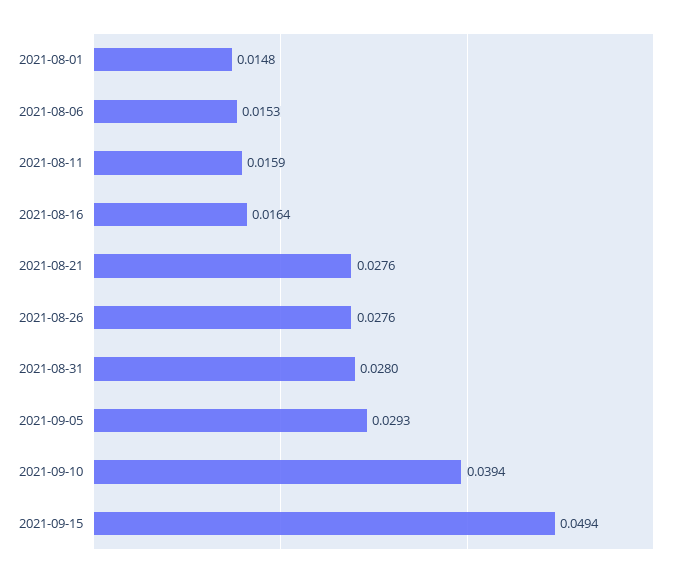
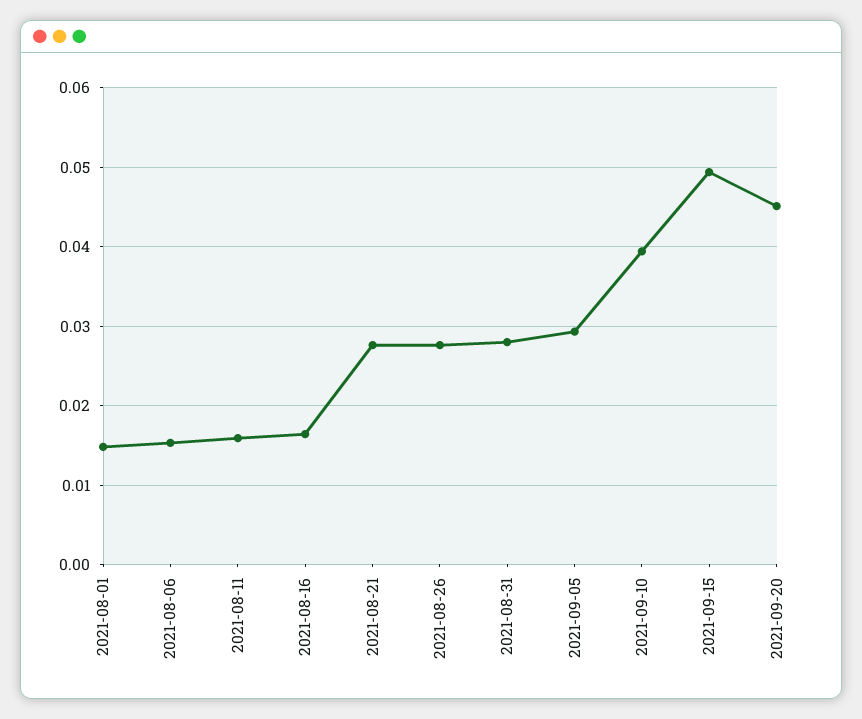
2021-09-20: none -> 0.045

